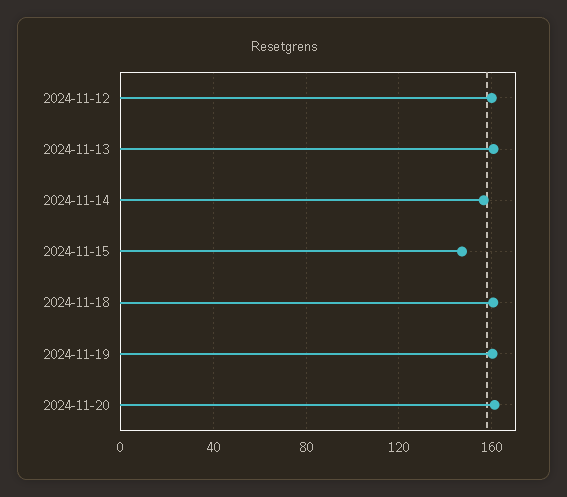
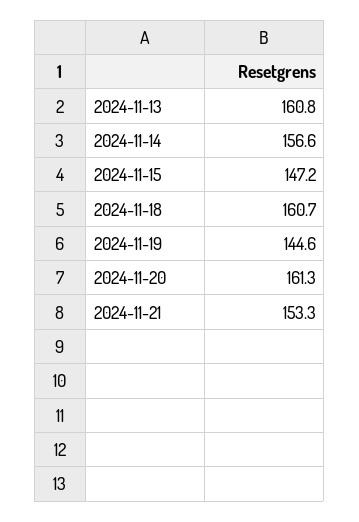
2024-11-12: 160 -> none
2024-11-19: 160 -> 144.6
2024-11-21: none -> 153.3

